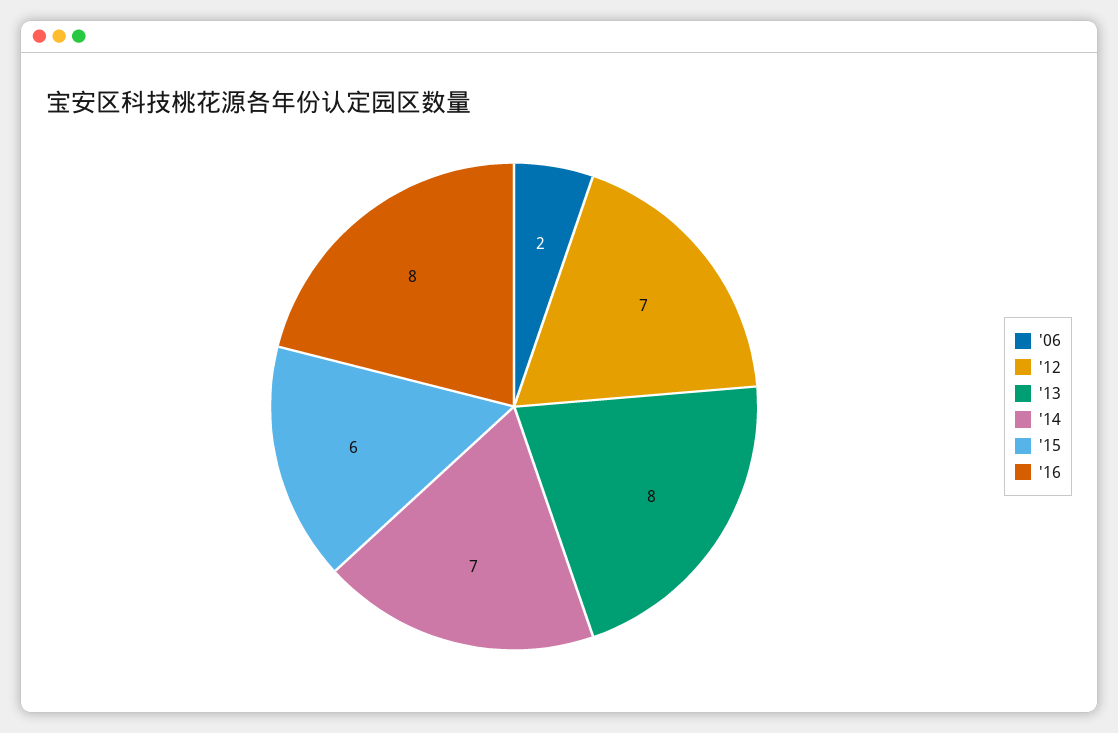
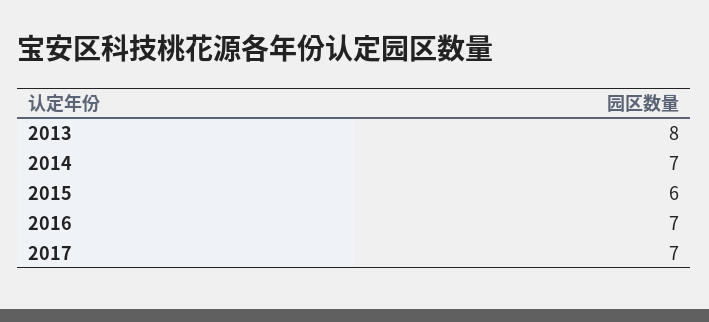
'06: 2 -> none
'12: 7 -> none
'16: 8 -> 7
2017: none -> 7

